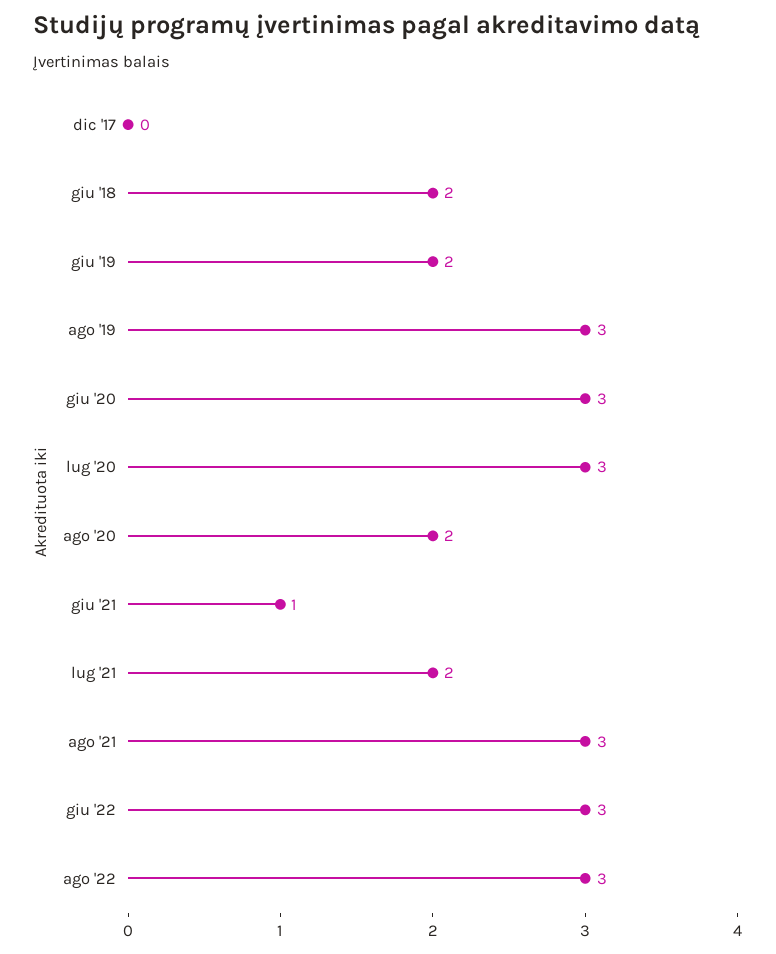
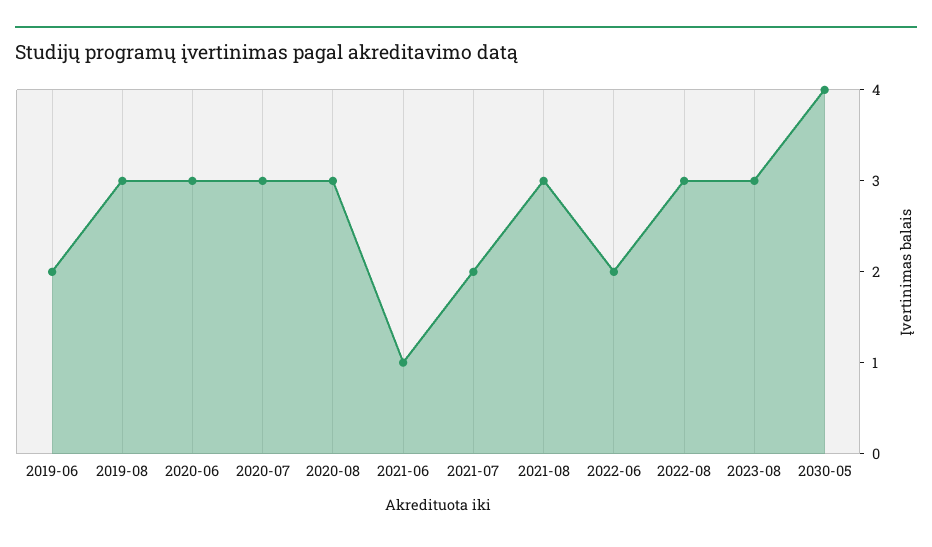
dic '17: 0 -> none
giu '18: 2 -> none
ago '20: 2 -> 3
giu '22: 3 -> 2
2023-08: none -> 3
2030-05: none -> 4

